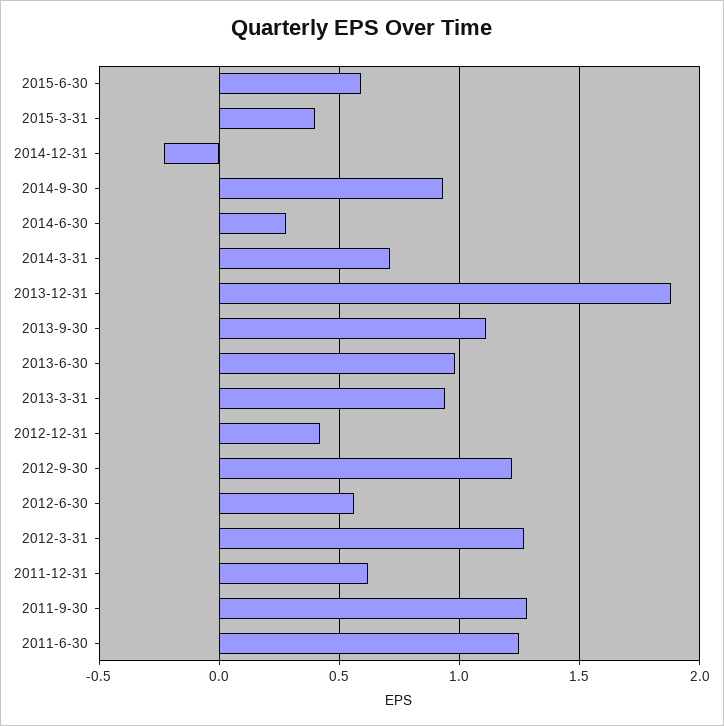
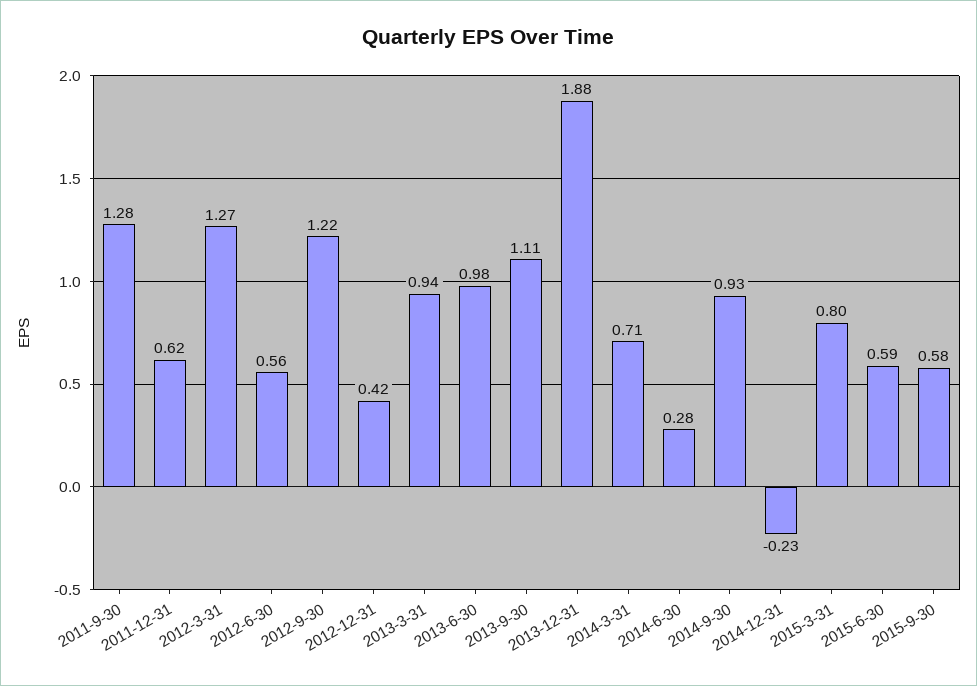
2015-3-31: 0.4 -> 0.8
2011-6-30: 1.25 -> none
2015-9-30: none -> 0.58

